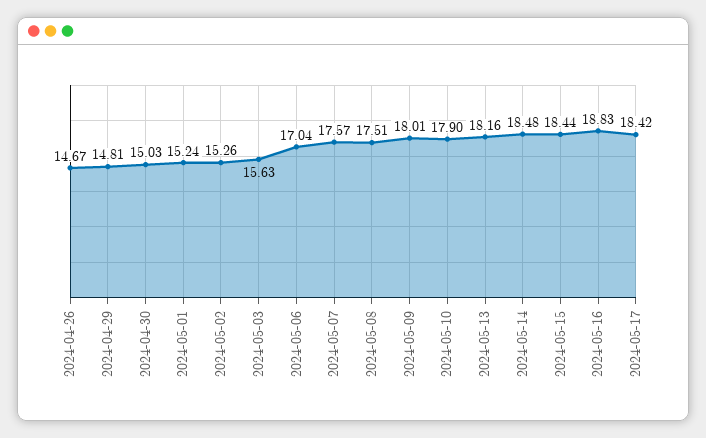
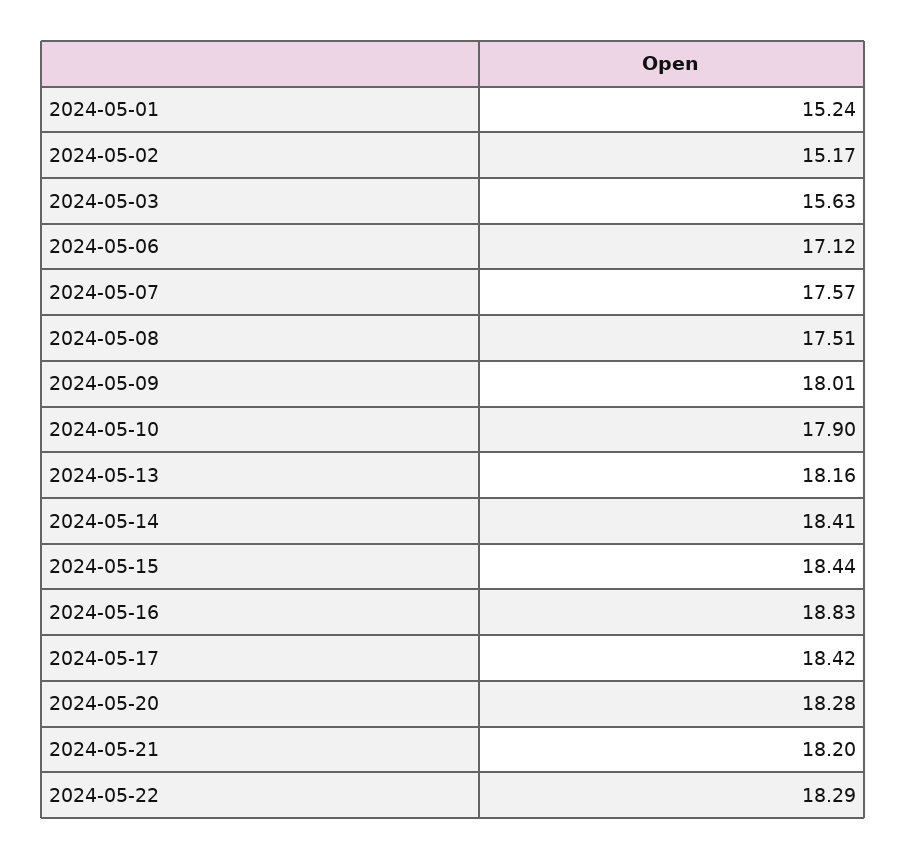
2024-04-26: 14.67 -> none
2024-04-29: 14.81 -> none
2024-04-30: 15.03 -> none
2024-05-02: 15.26 -> 15.17
2024-05-06: 17.04 -> 17.12
2024-05-14: 18.48 -> 18.41
2024-05-20: none -> 18.28
2024-05-21: none -> 18.2
2024-05-22: none -> 18.29

